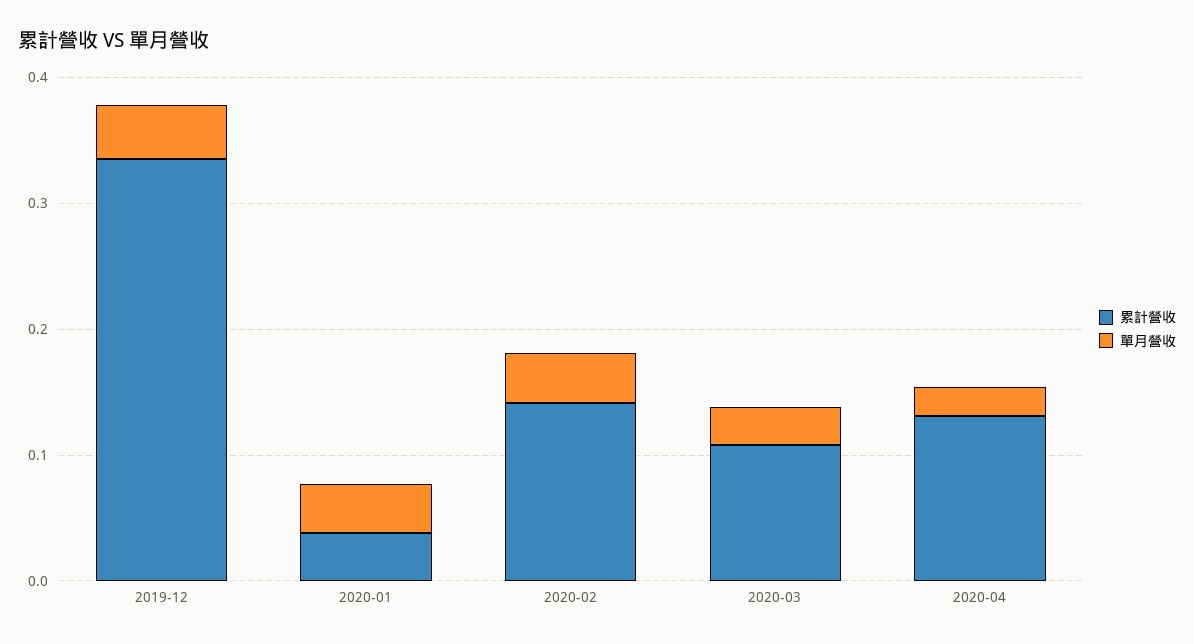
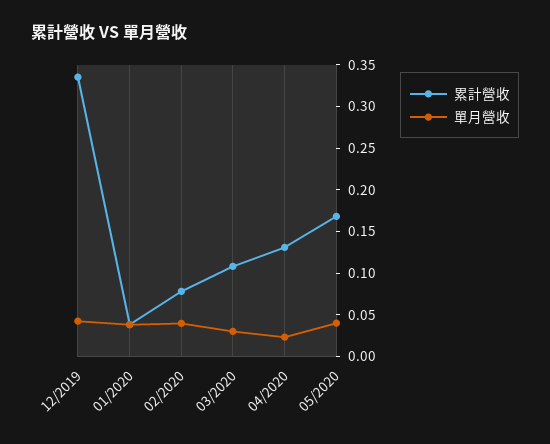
累計營收, 2020-02: 0.14 -> 0.08
累計營收, 05/2020: none -> 0.17
單月營收, 05/2020: none -> 0.04

